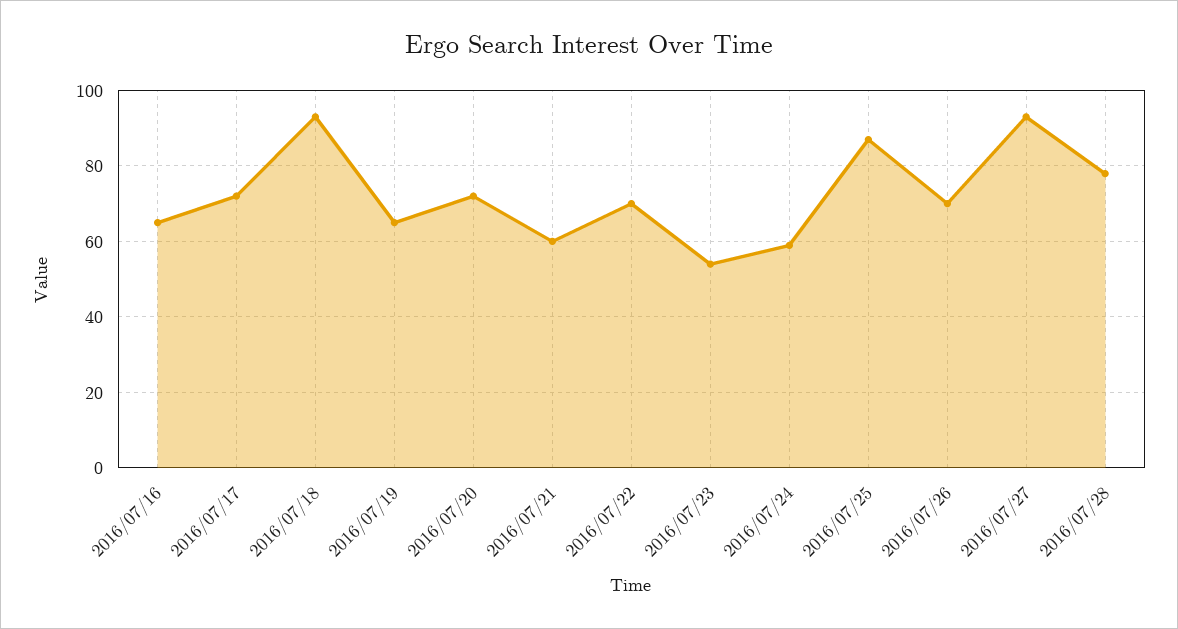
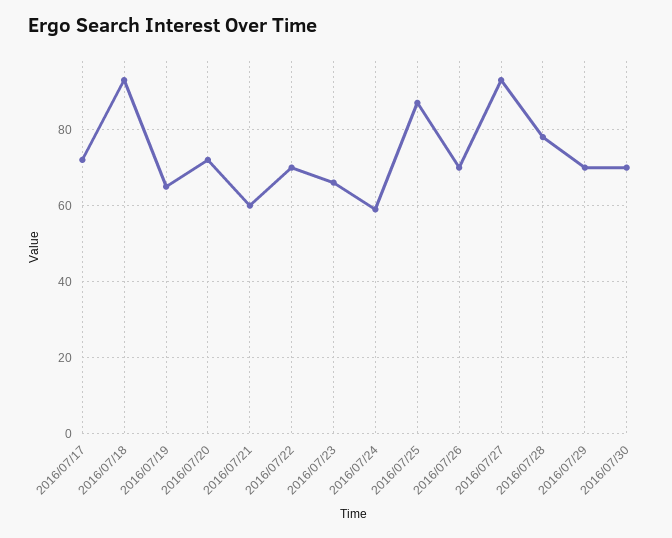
2016/07/16: 65 -> none
2016/07/23: 55 -> 65
2016/07/29: none -> 70
2016/07/30: none -> 70

